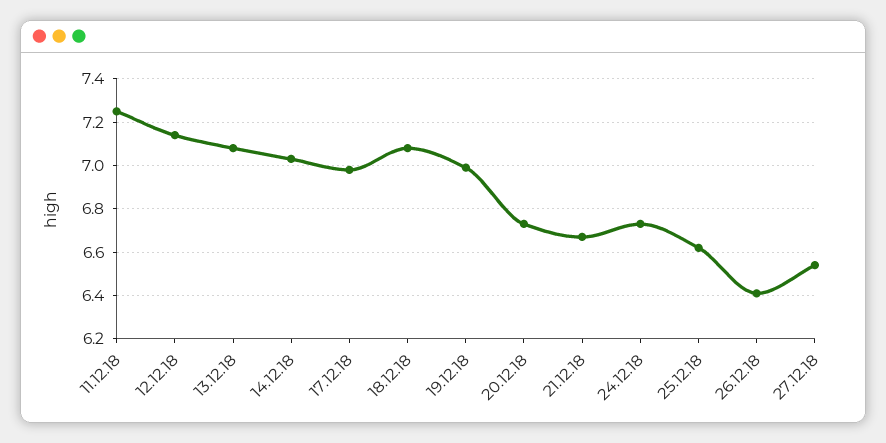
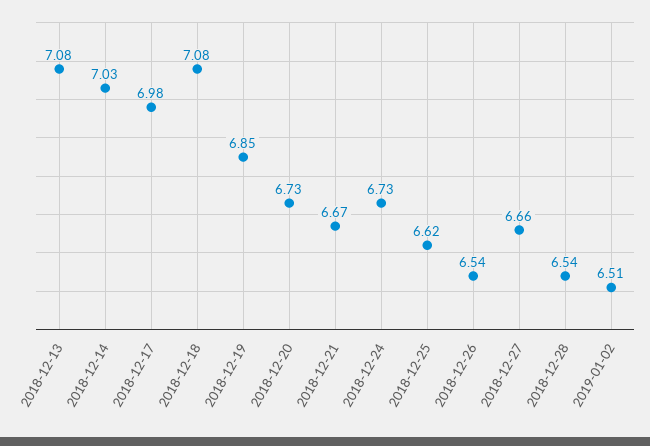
11.12.18: 7.25 -> none
12.12.18: 7.15 -> none
19.12.18: 7 -> 6.85
26.12.18: 6.4 -> 6.54
27.12.18: 6.55 -> 6.66
2018-12-28: none -> 6.54
2019-01-02: none -> 6.51

